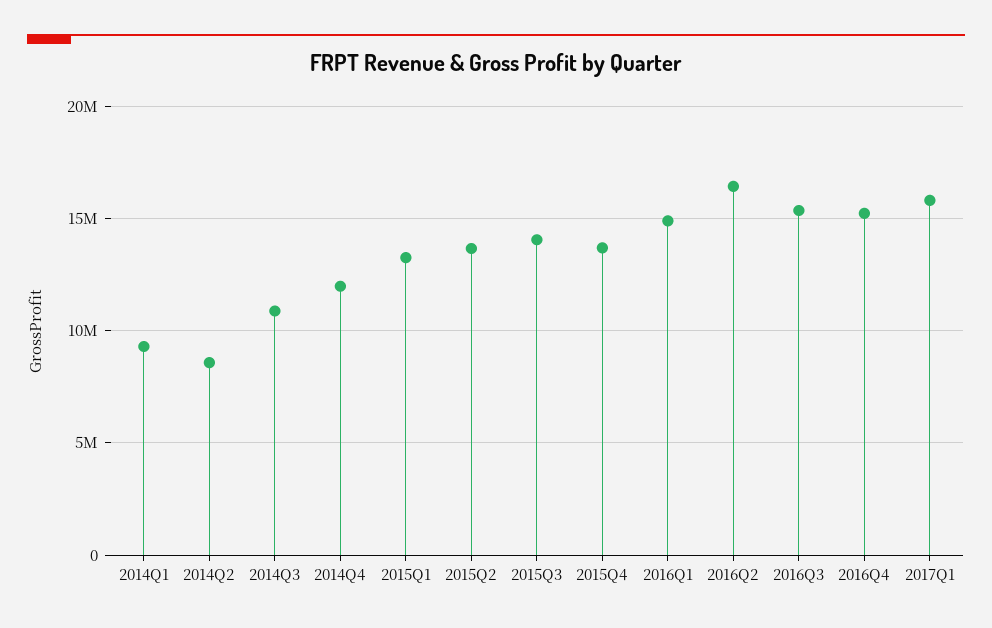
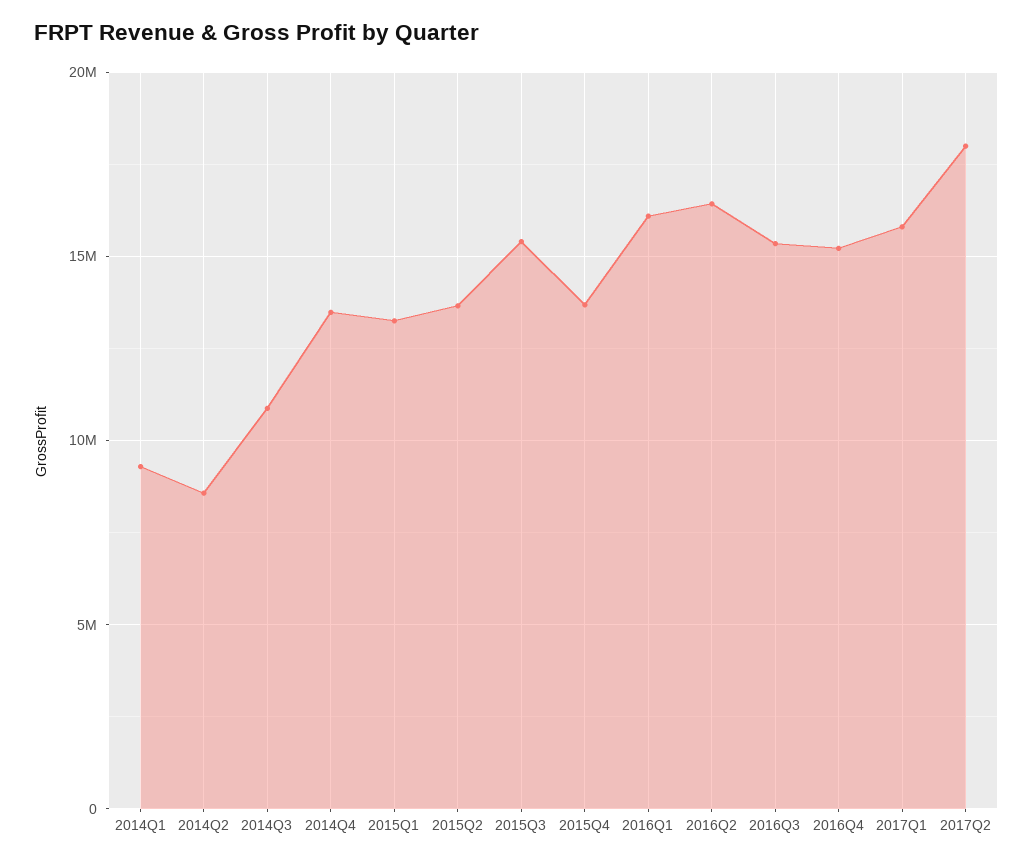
2014Q4: 12000000 -> 13500000
2015Q3: 14000000 -> 15500000
2016Q1: 15000000 -> 16000000
2017Q2: none -> 18000000

